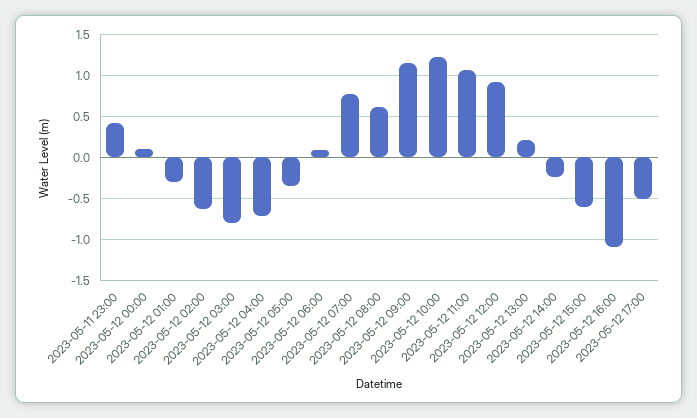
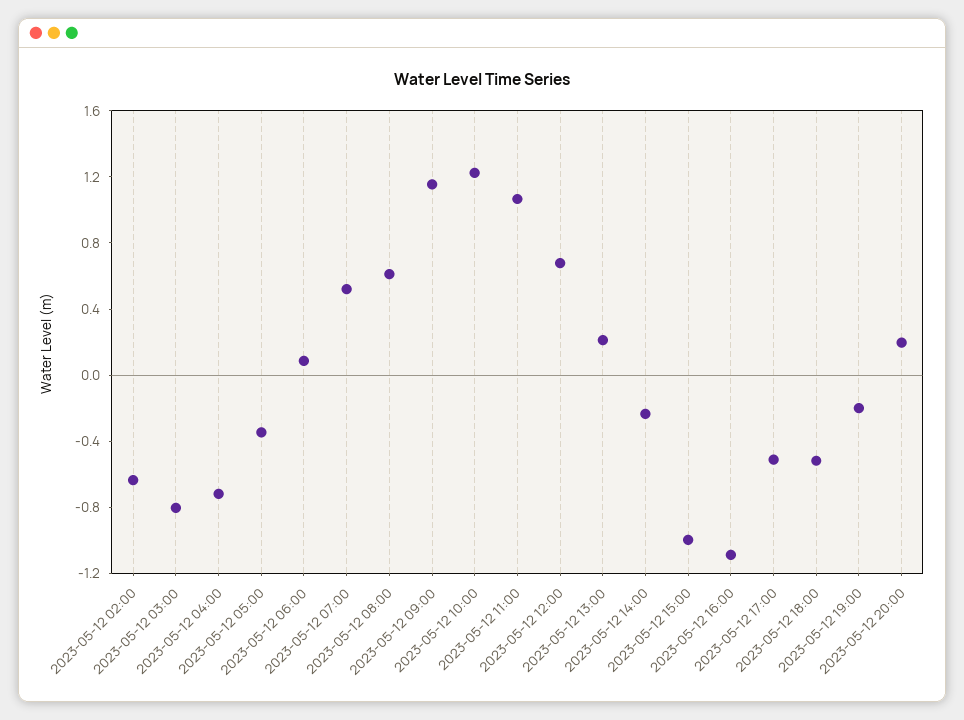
2023-05-11 23:00: 0.4 -> none
2023-05-12 00:00: 0.1 -> none
2023-05-12 01:00: -0.3 -> none
2023-05-12 07:00: 0.8 -> 0.5
2023-05-12 12:00: 0.9 -> 0.7
2023-05-12 15:00: -0.6 -> -1
2023-05-12 18:00: none -> -0.5
2023-05-12 19:00: none -> -0.2
2023-05-12 20:00: none -> 0.2

